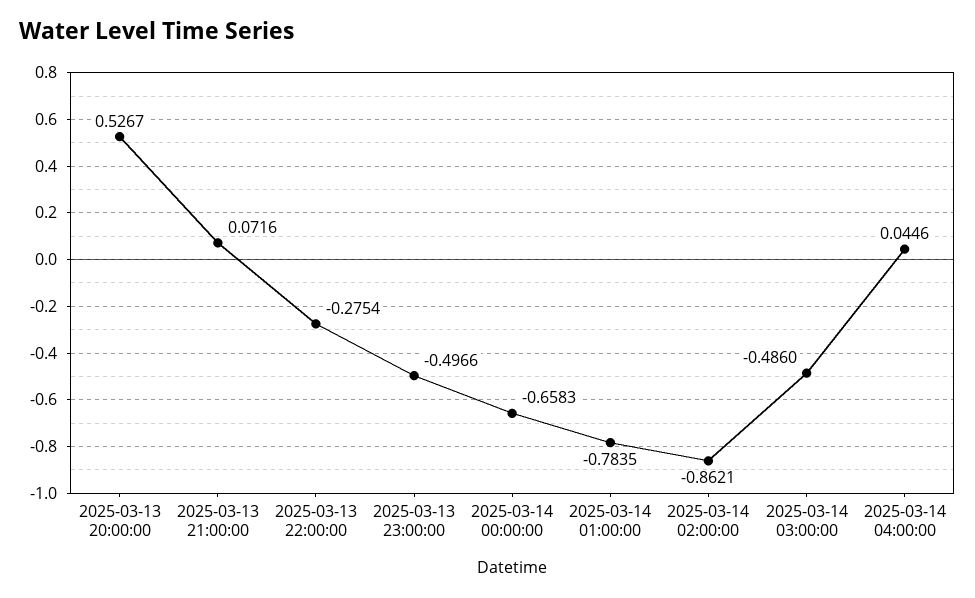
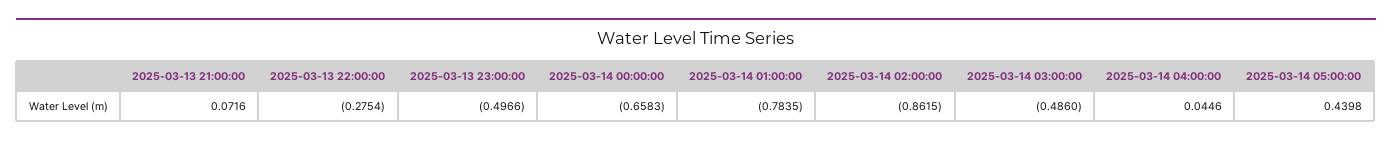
2025-03-13 20:00:00: 0.5267 -> none
2025-03-14 02:00:00: -0.8621 -> -0.8615
2025-03-14 05:00:00: none -> 0.4398

